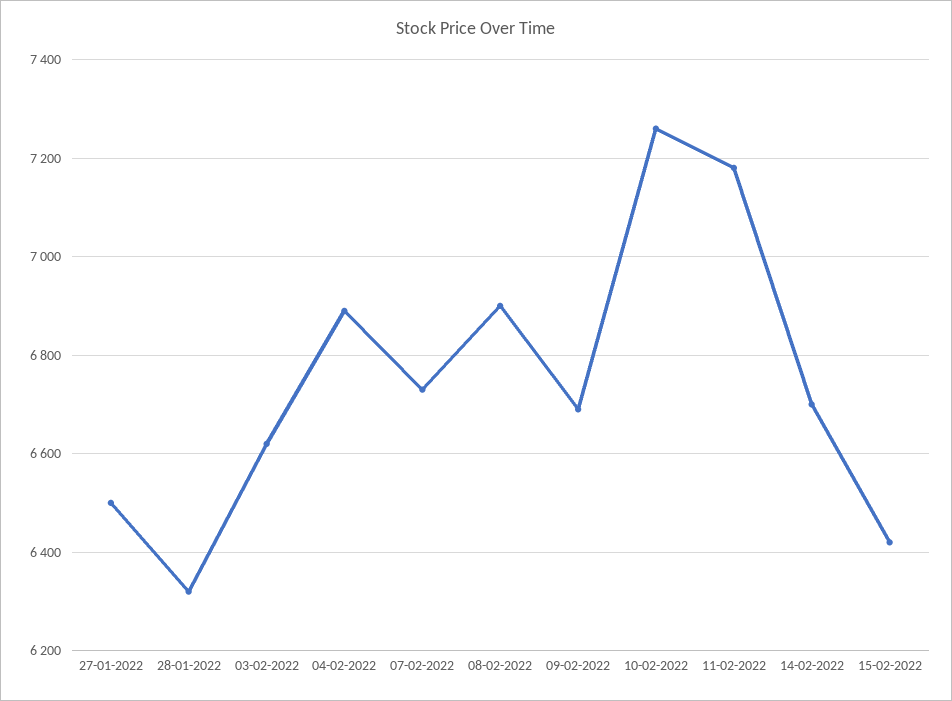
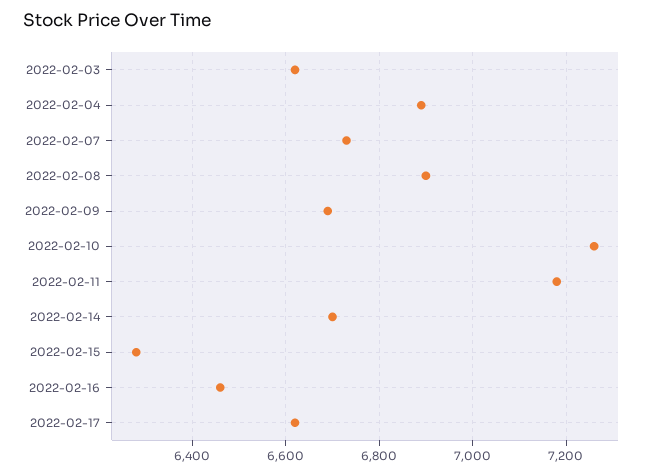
27-01-2022: 6500 -> none
28-01-2022: 6320 -> none
15-02-2022: 6420 -> 6280
2022-02-16: none -> 6460
2022-02-17: none -> 6620

